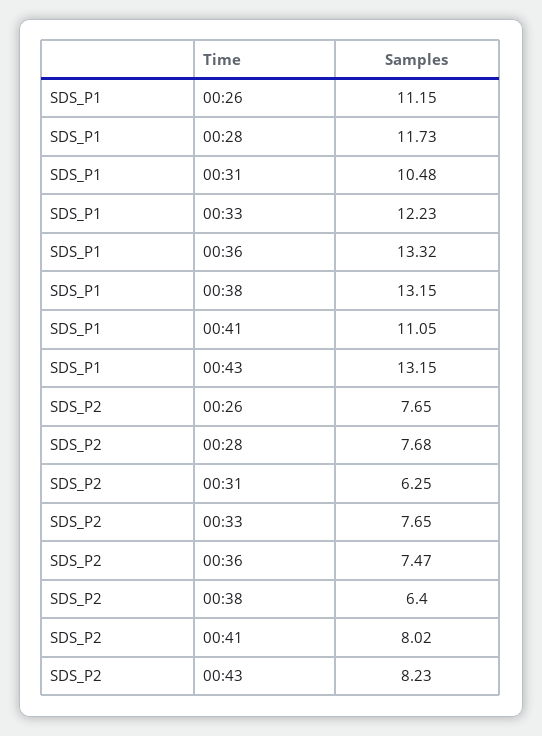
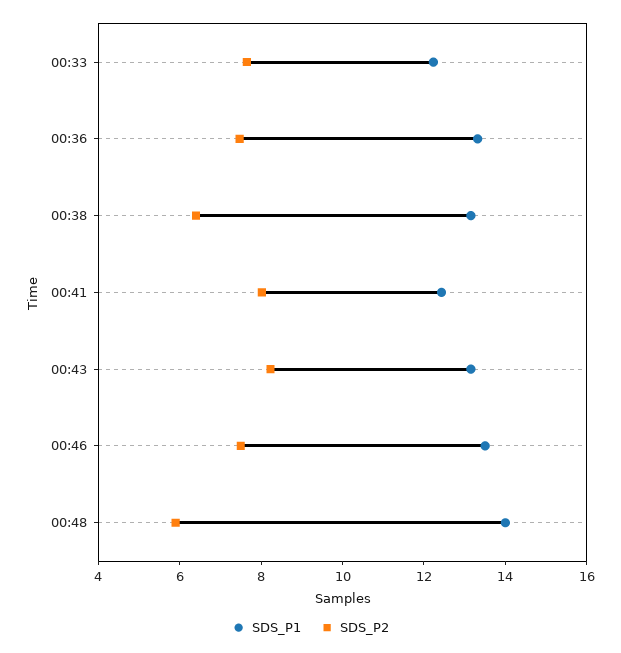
SDS_P1, 00:26: 11.15 -> none
SDS_P1, 00:28: 11.73 -> none
SDS_P1, 00:31: 10.48 -> none
SDS_P1, 00:41: 11.05 -> 12.5
SDS_P2, 00:26: 7.65 -> none
SDS_P2, 00:28: 7.68 -> none
SDS_P2, 00:31: 6.25 -> none
SDS_P1, 00:46: none -> 13.5
SDS_P2, 00:46: none -> 7.5
SDS_P1, 00:48: none -> 14
SDS_P2, 00:48: none -> 6

